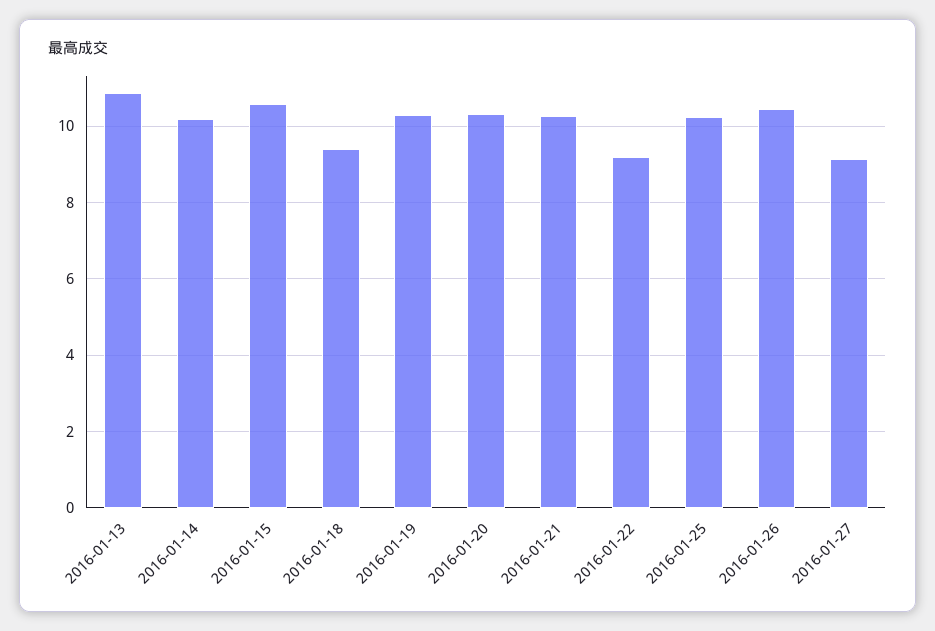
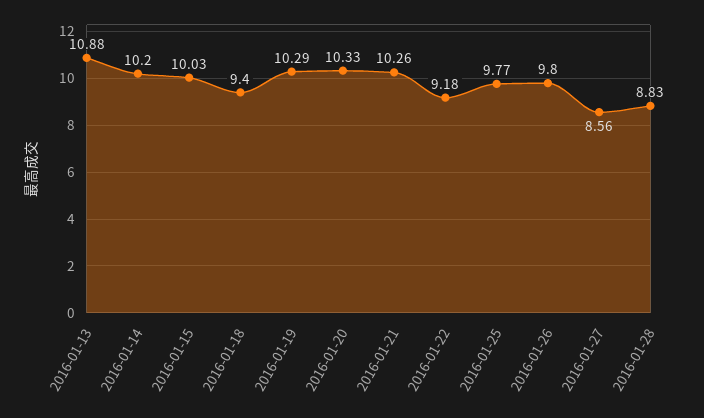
2016-01-15: 10.6 -> 10.03
2016-01-25: 10.2 -> 9.77
2016-01-26: 10.4 -> 9.8
2016-01-27: 9.2 -> 8.56
2016-01-28: none -> 8.83

